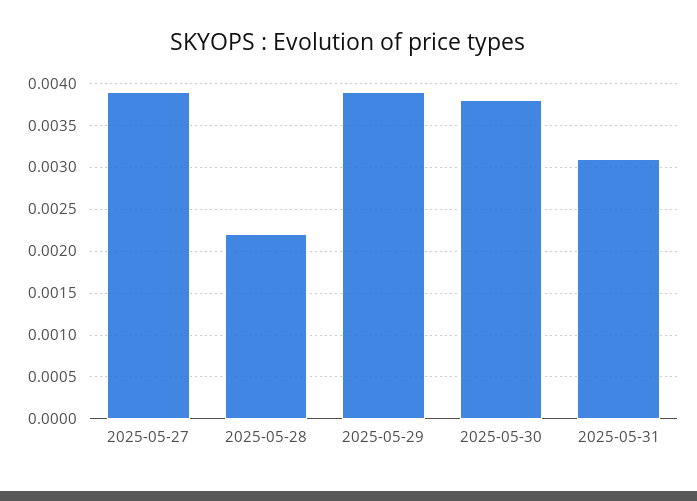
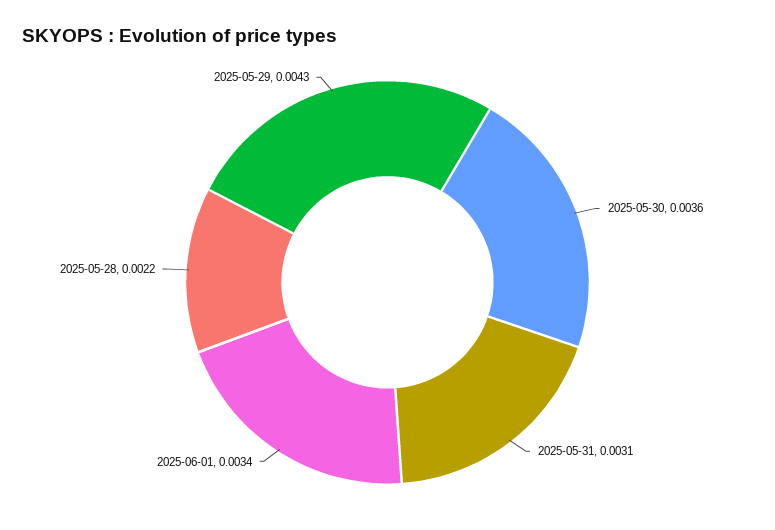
2025-05-27: 0.0039 -> none
2025-05-29: 0.0039 -> 0.0043
2025-05-30: 0.0038 -> 0.0036
2025-06-01: none -> 0.0034

